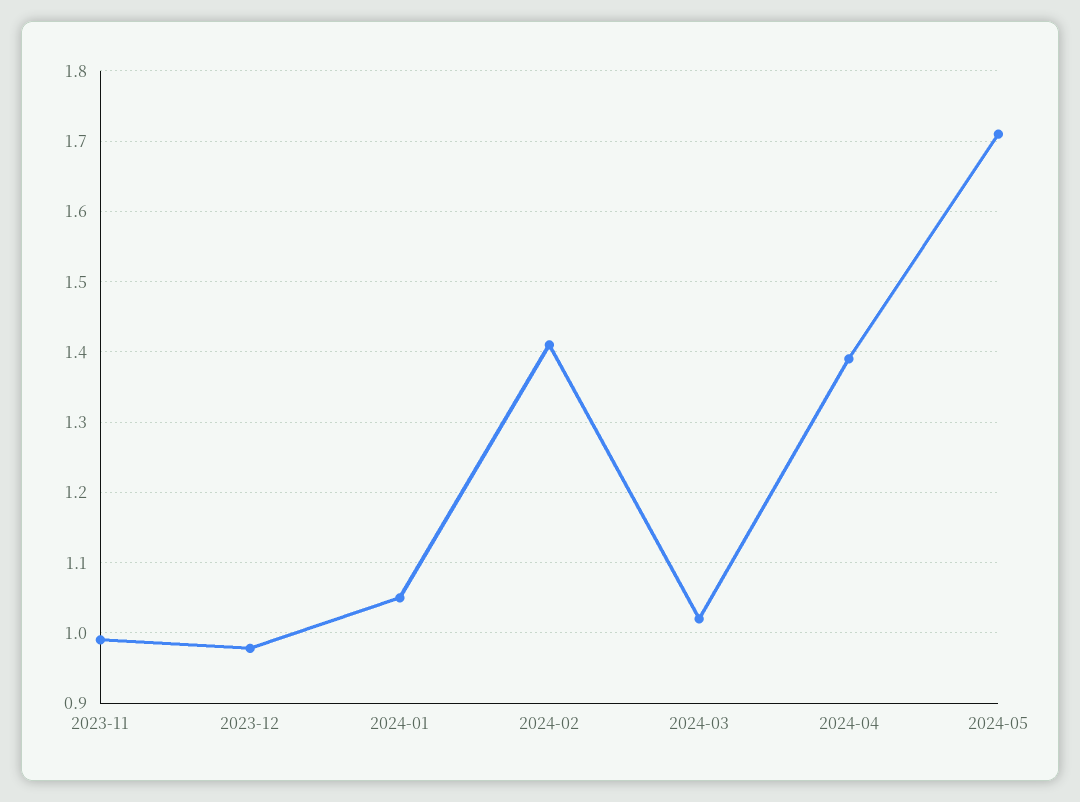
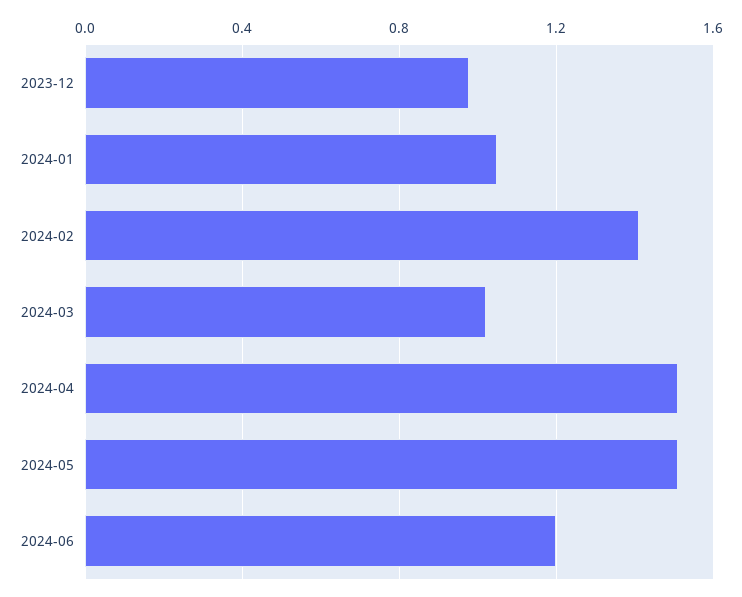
2023-11: 0.99 -> none
2024-04: 1.39 -> 1.5
2024-05: 1.71 -> 1.5
2024-06: none -> 1.2

